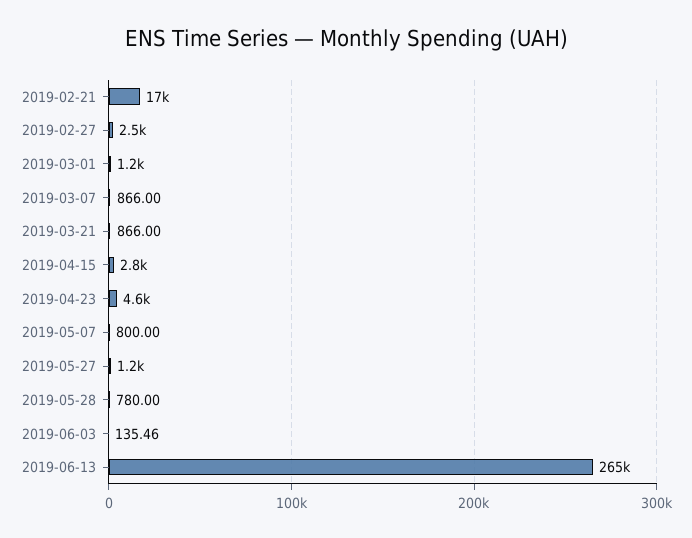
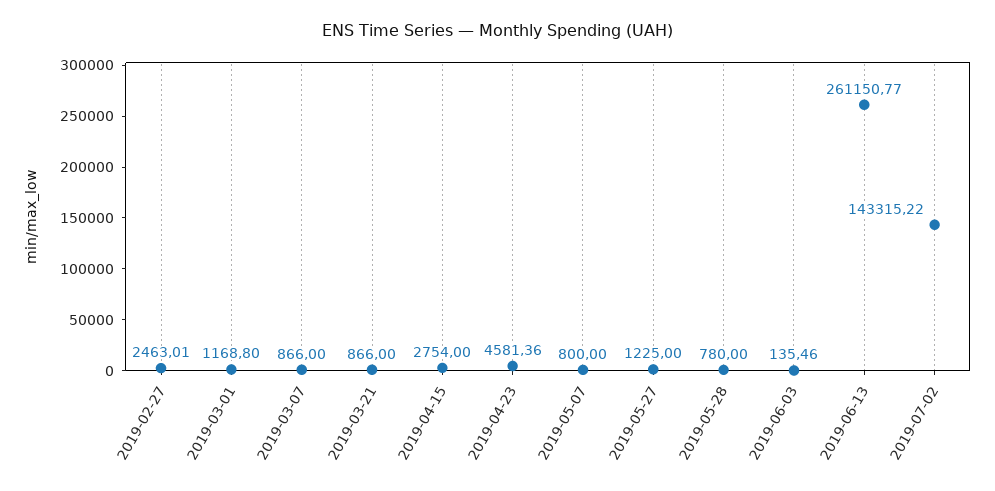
2019-02-21: 17000 -> none
2019-06-13: 265000 -> 261150.77
2019-07-02: none -> 143315.22

